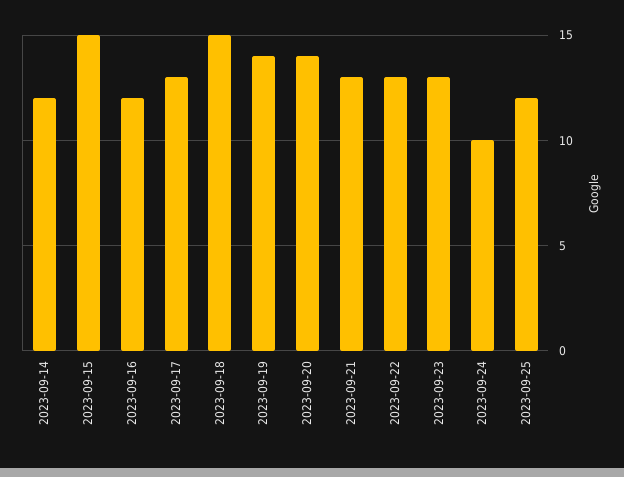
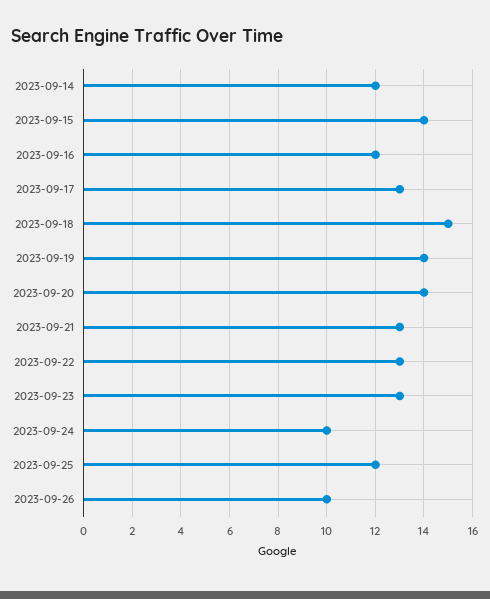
2023-09-15: 15 -> 14
2023-09-26: none -> 10

